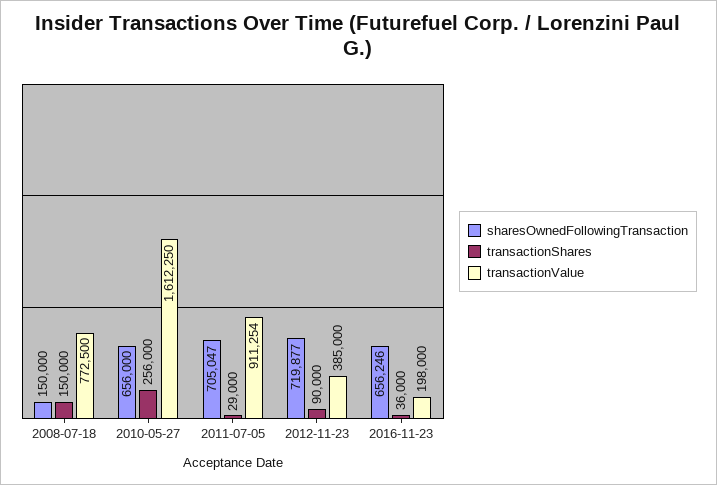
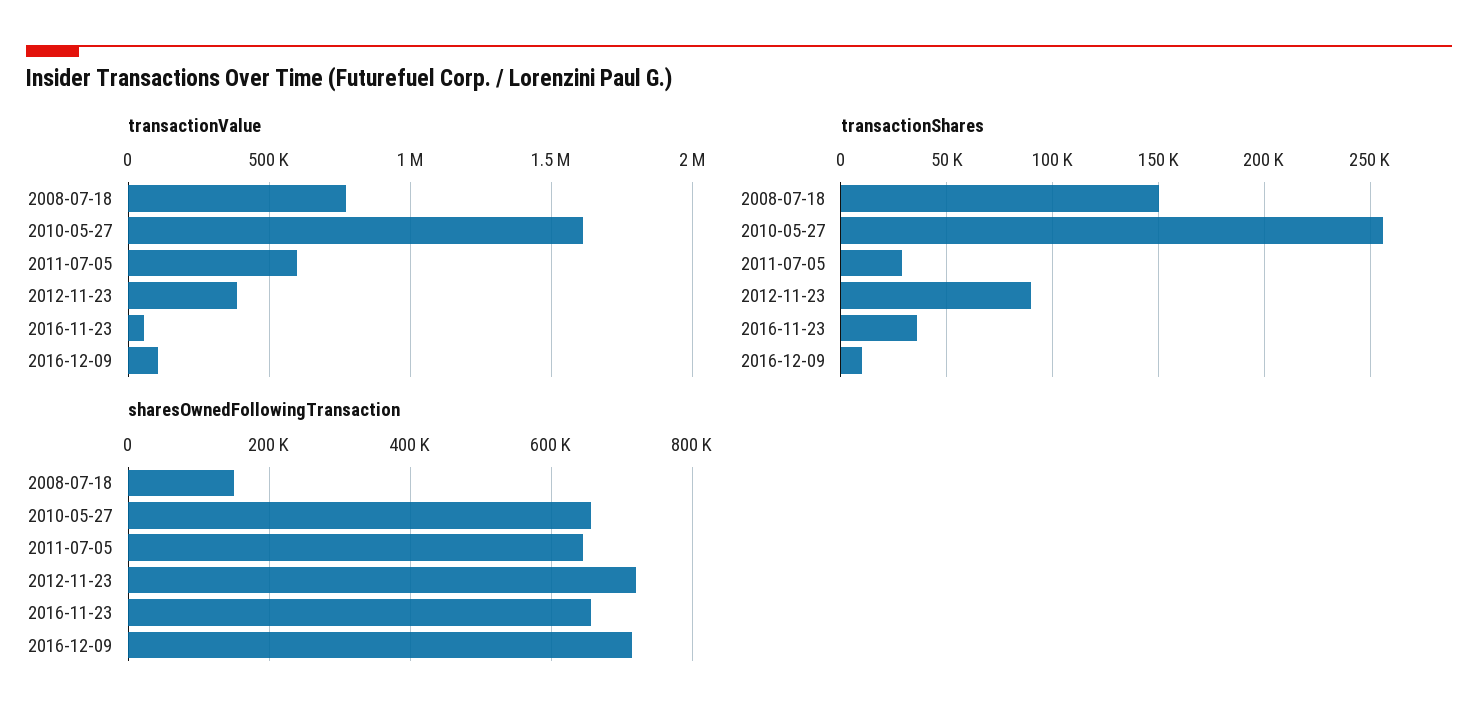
sharesOwnedFollowingTransaction, 2011-07-05: 705047 -> 640000
transactionValue, 2011-07-05: 911254 -> 600000
transactionValue, 2016-11-23: 198000 -> 50000
transactionValue, 2016-12-09: none -> 100000
transactionShares, 2016-12-09: none -> 10000
sharesOwnedFollowingTransaction, 2016-12-09: none -> 720000

